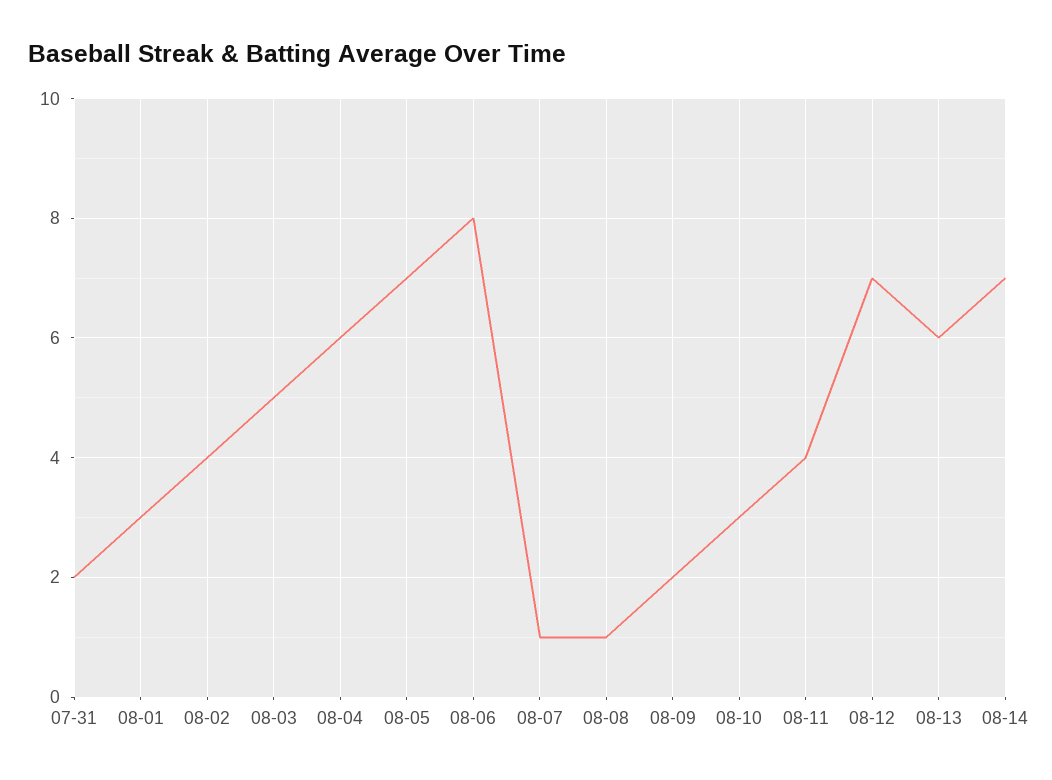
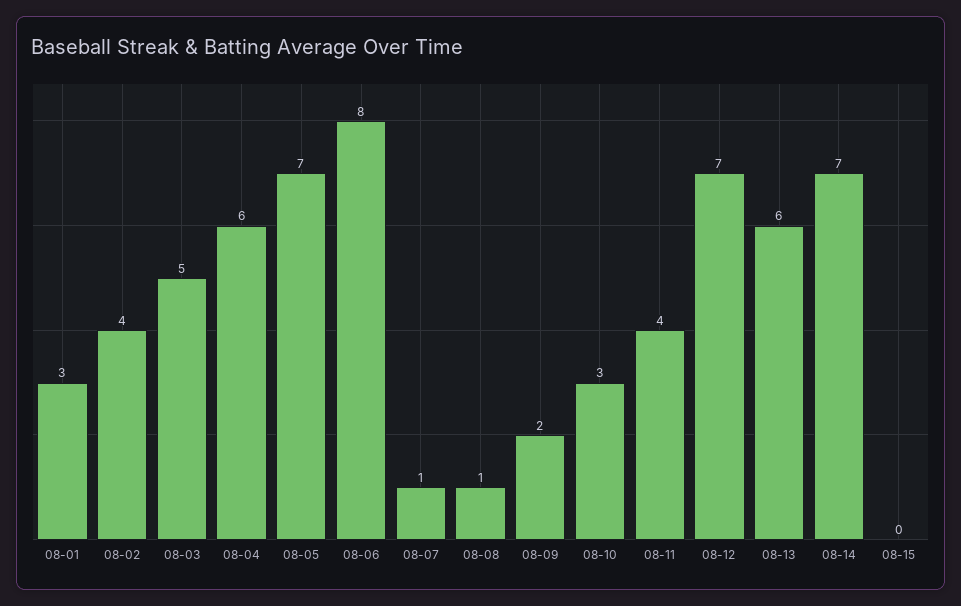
07-31: 2 -> none
08-15: none -> 0

